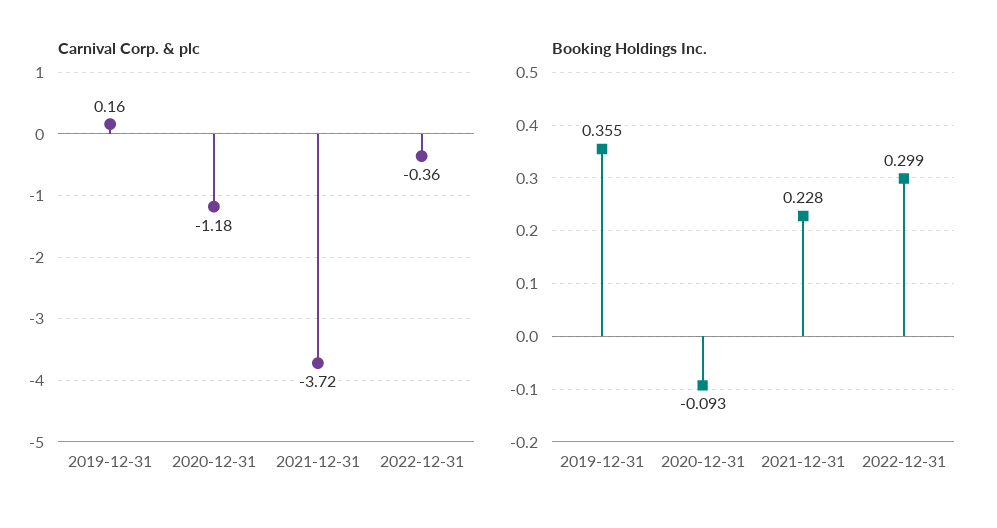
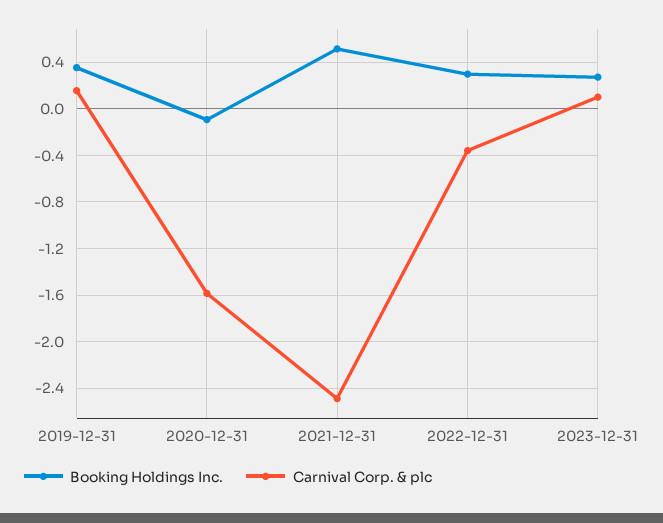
Carnival Corp. & plc, 2020-12-31: -1.18 -> -1.6
Carnival Corp. & plc, 2021-12-31: -3.72 -> -2.5
Booking Holdings Inc., 2021-12-31: 0.228 -> 0.5
Booking Holdings Inc., 2023-12-31: none -> 0.3
Carnival Corp. & plc, 2023-12-31: none -> 0.1

